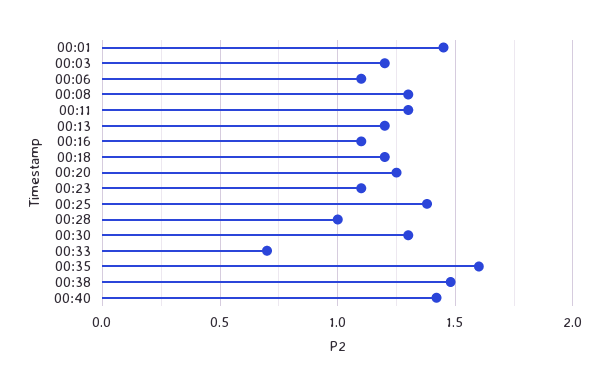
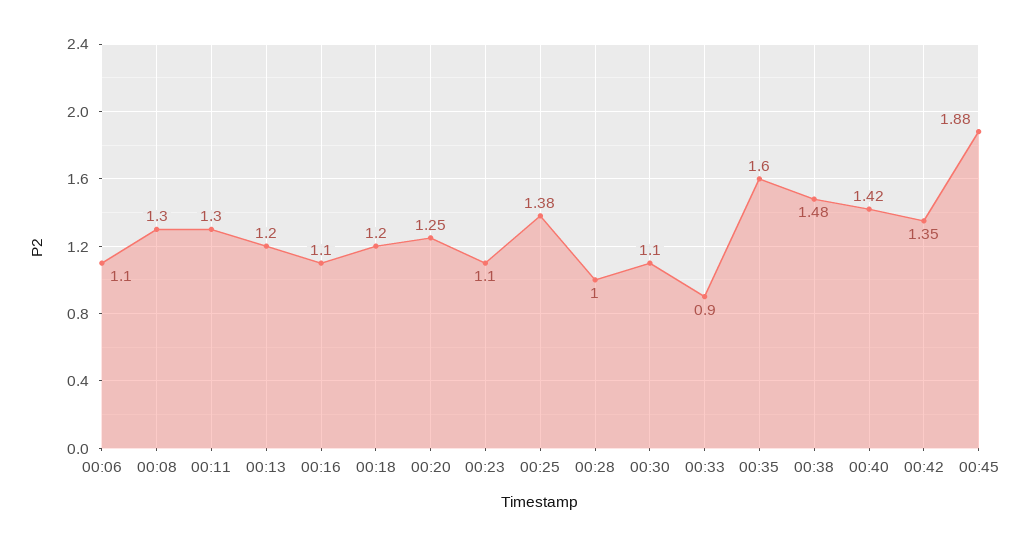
00:01: 1.45 -> none
00:03: 1.2 -> none
00:30: 1.3 -> 1.1
00:33: 0.7 -> 0.9
00:42: none -> 1.35
00:45: none -> 1.88

